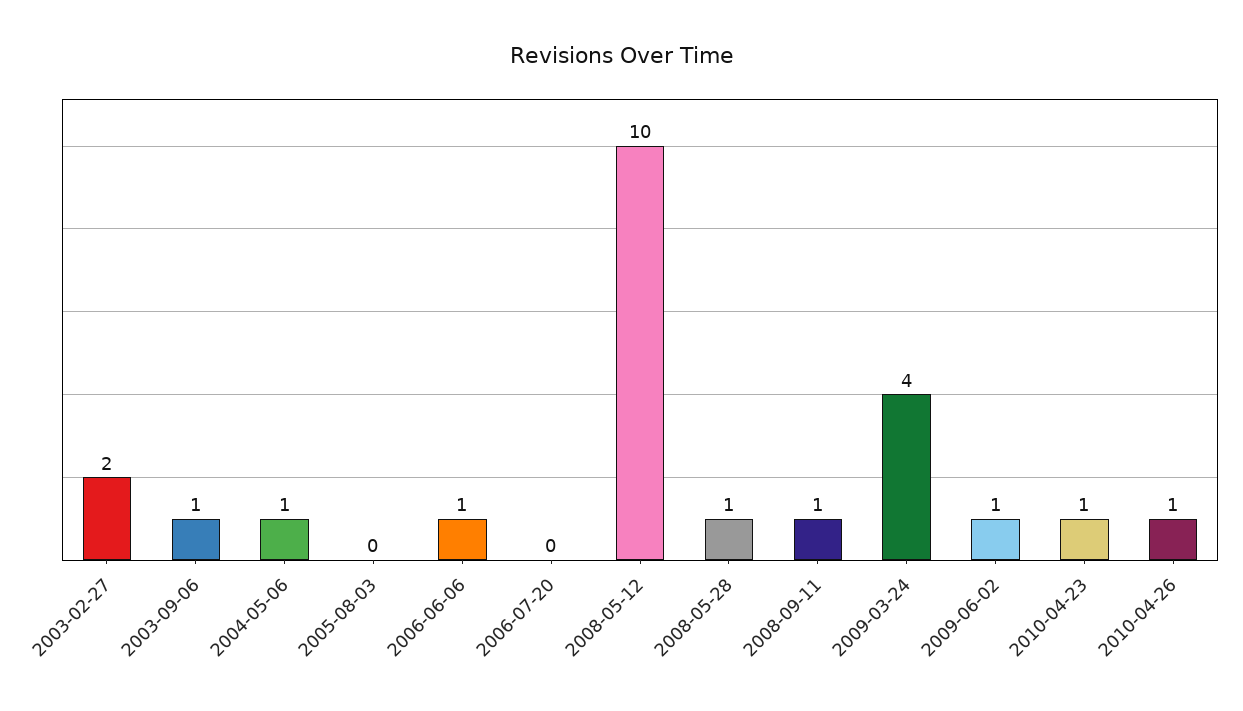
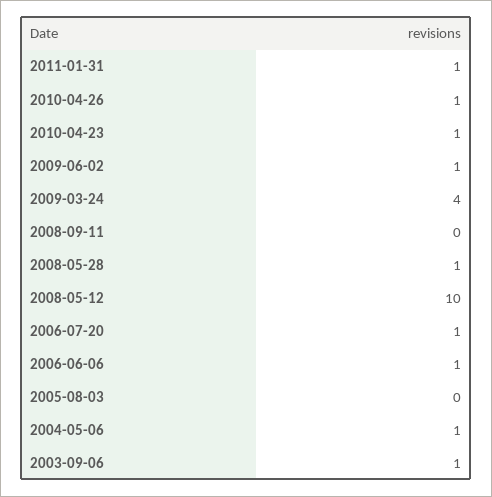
2003-02-27: 2 -> none
2006-07-20: 0 -> 1
2008-09-11: 1 -> 0
2011-01-31: none -> 1

